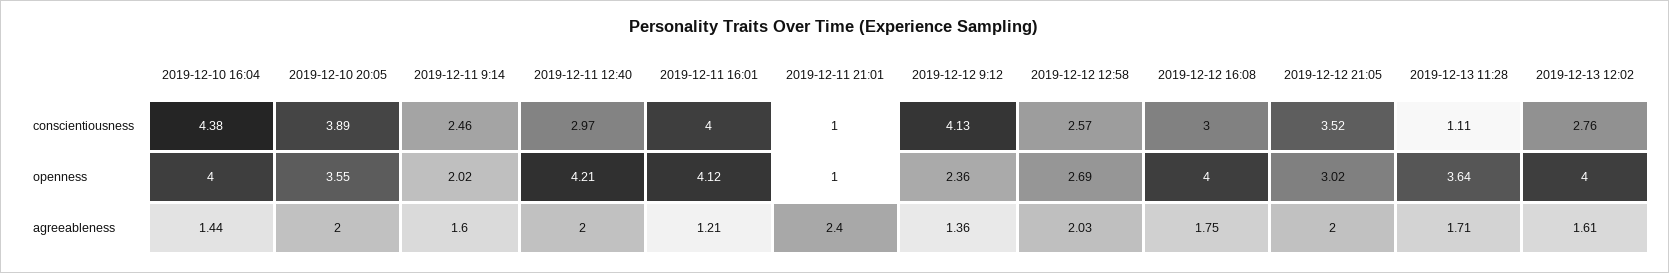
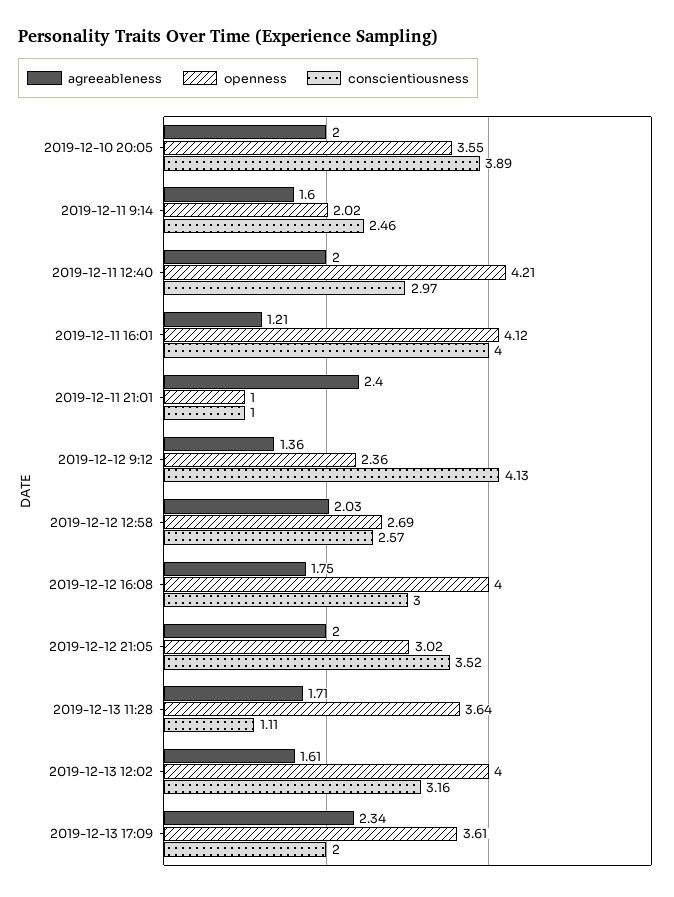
conscientiousness, 2019-12-10 16:04: 4.38 -> none
conscientiousness, 2019-12-13 12:02: 2.76 -> 3.16
openness, 2019-12-10 16:04: 4 -> none
agreeableness, 2019-12-10 16:04: 1.44 -> none
agreeableness, 2019-12-13 17:09: none -> 2.34
openness, 2019-12-13 17:09: none -> 3.61
conscientiousness, 2019-12-13 17:09: none -> 2

